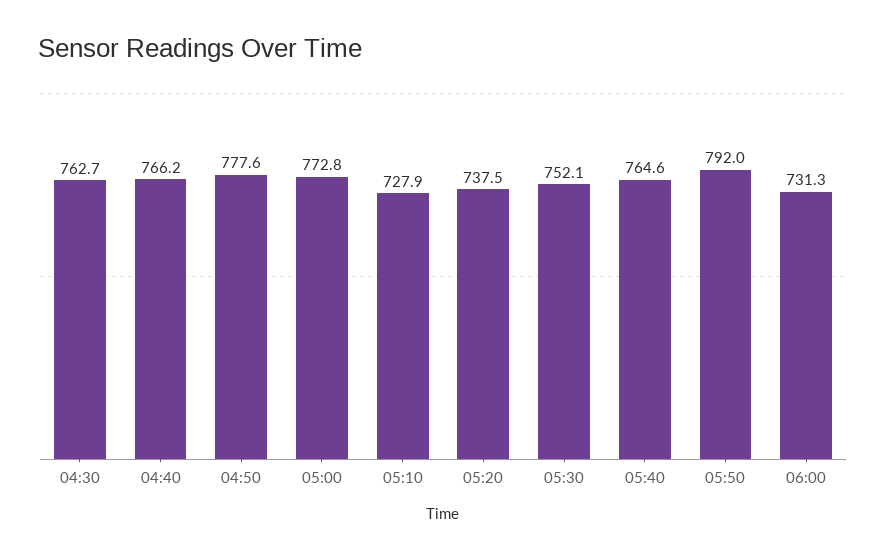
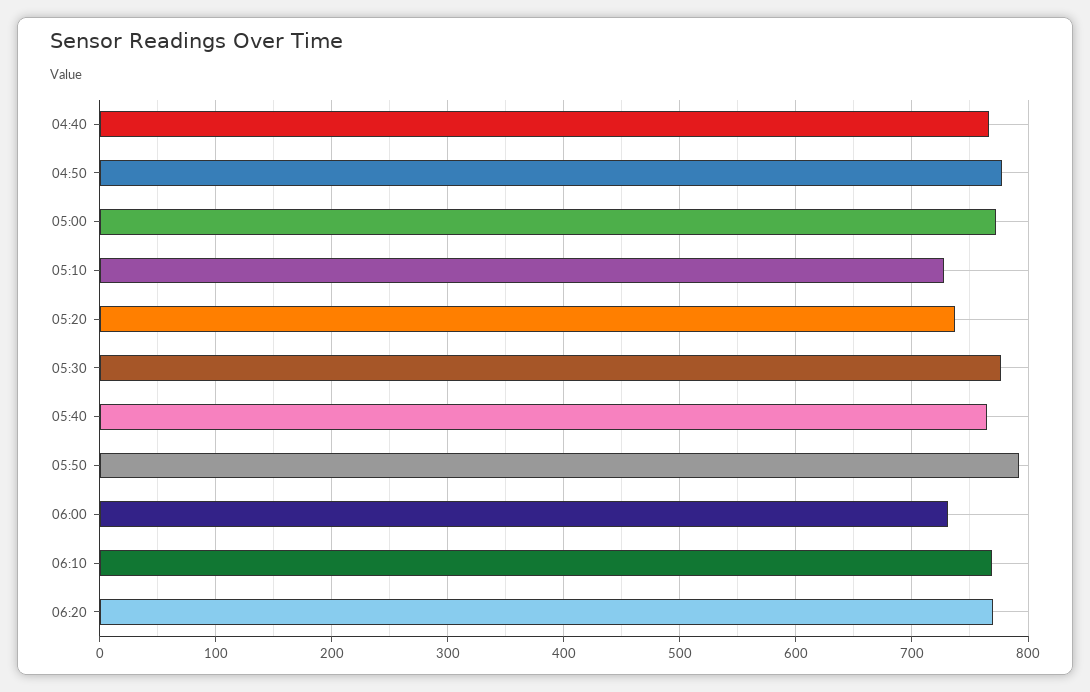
04:30: 762.7 -> none
05:30: 752.1 -> 780
06:10: none -> 770
06:20: none -> 770

